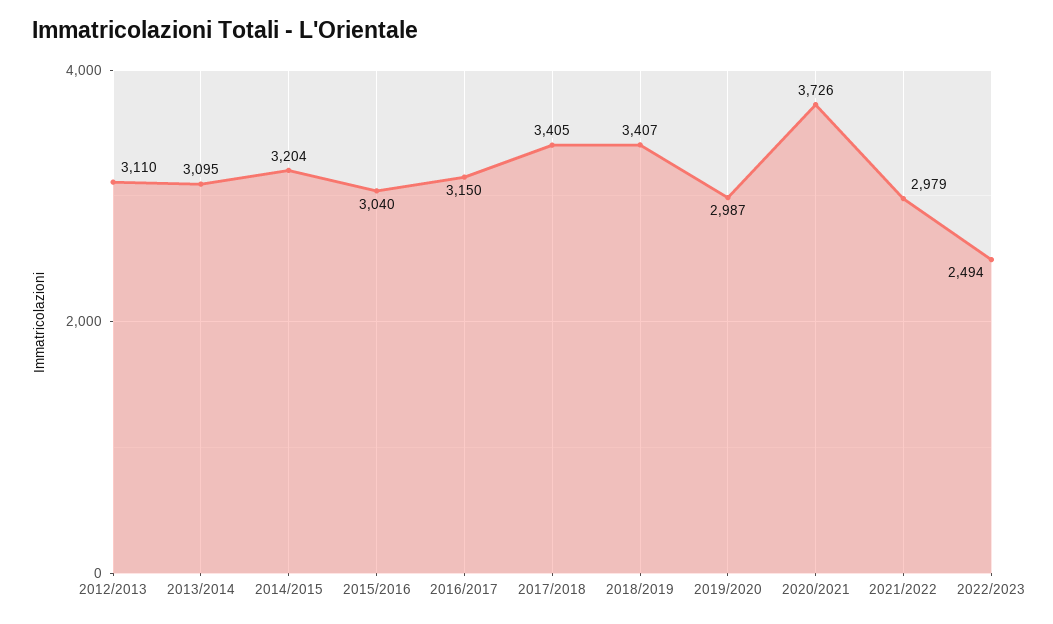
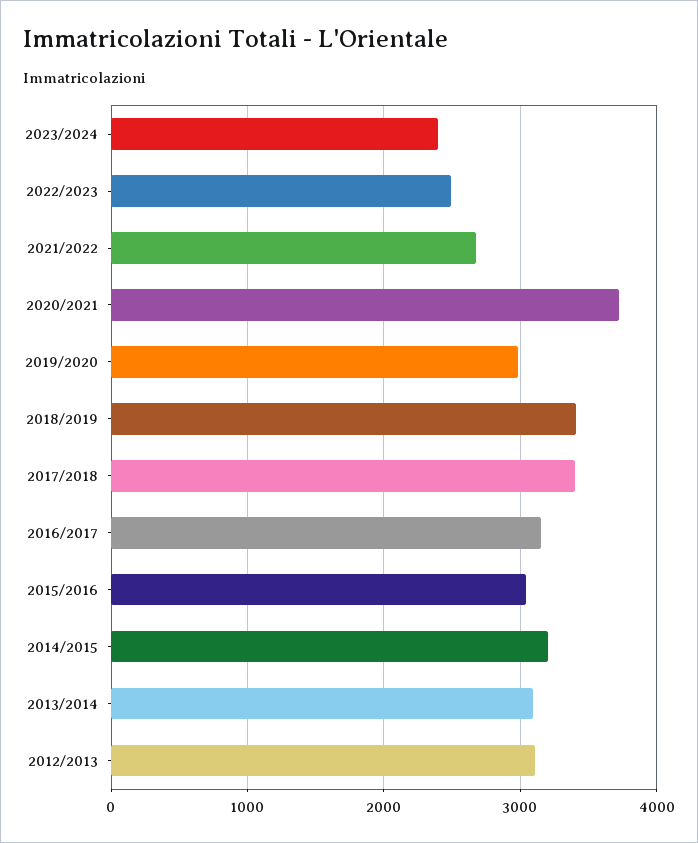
2021/2022: 2979 -> 2700
2023/2024: none -> 2400

